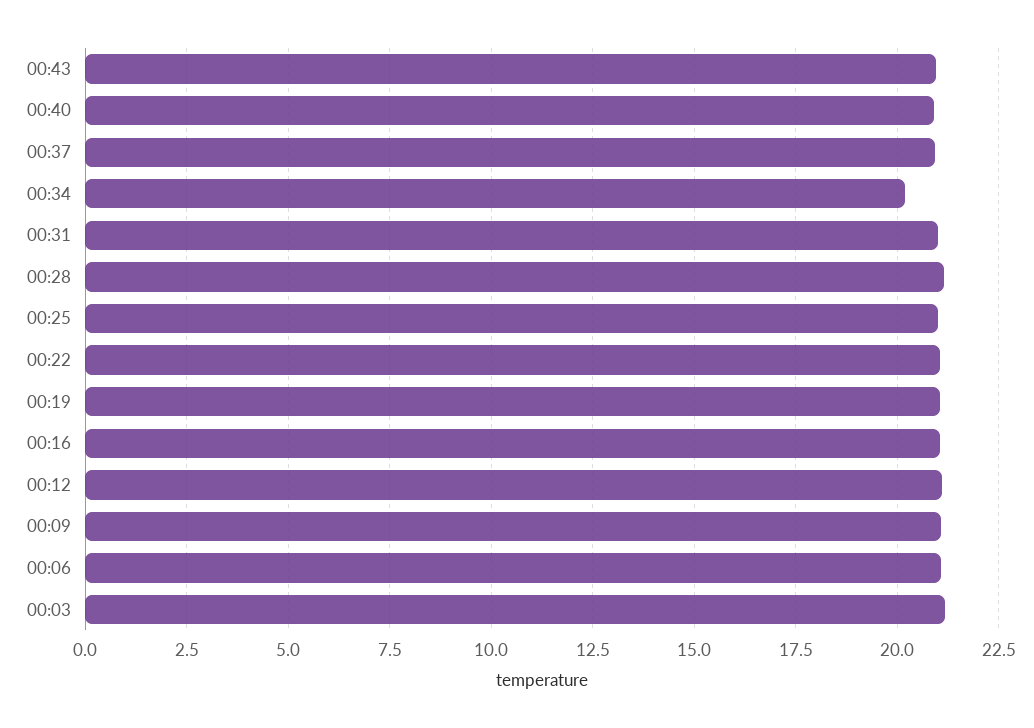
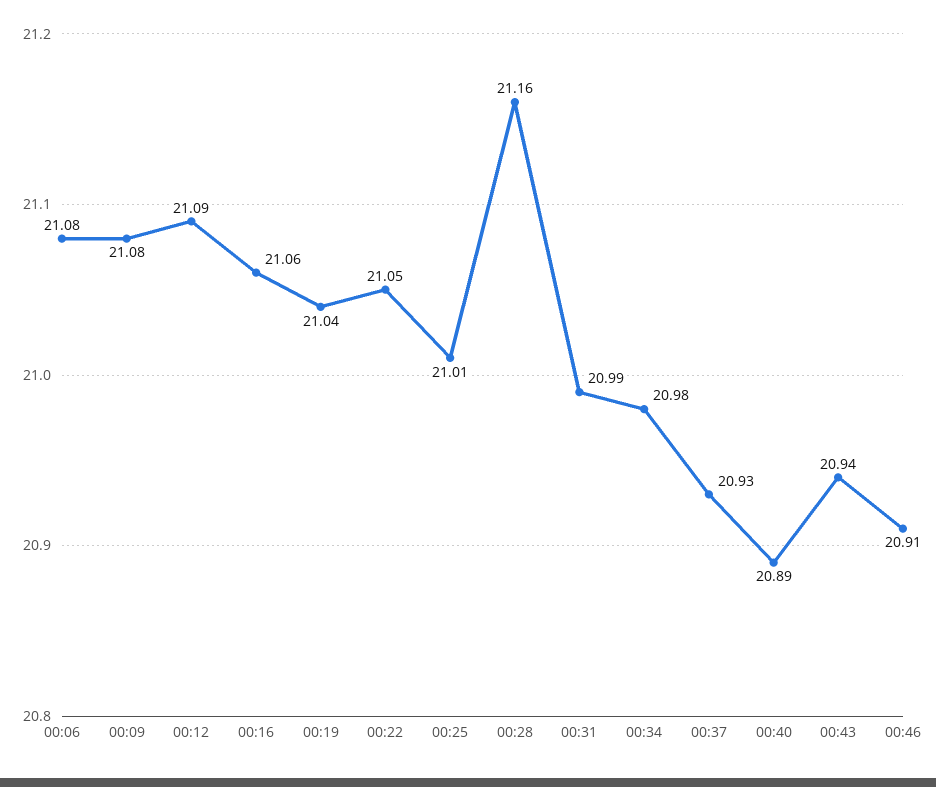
00:34: 20.25 -> 20.98
00:03: 21.25 -> none
00:46: none -> 20.91

